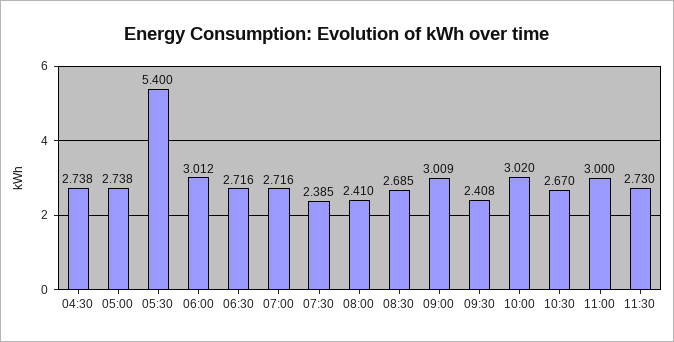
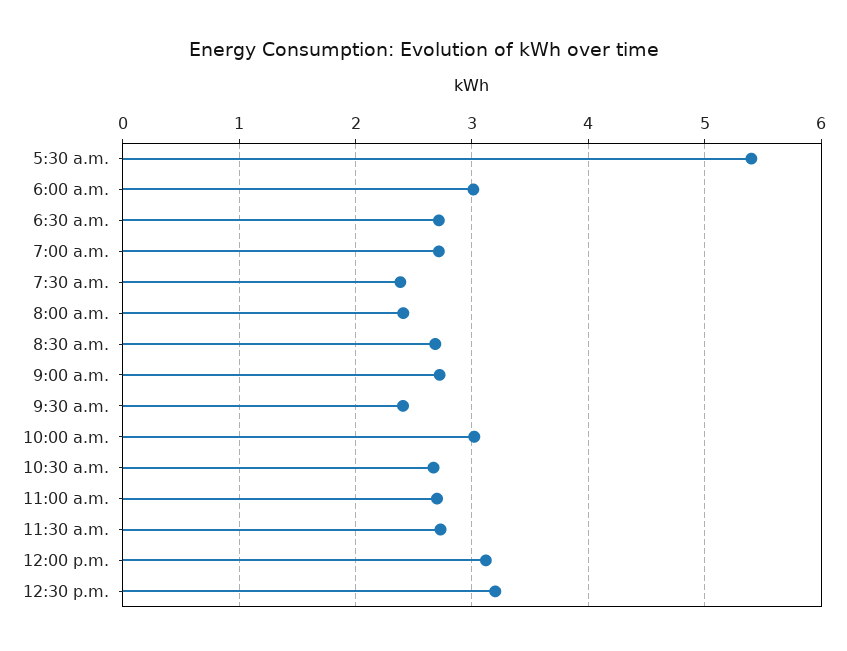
04:30: 2.738 -> none
05:00: 2.738 -> none
09:00: 3.009 -> 2.7
11:00: 3 -> 2.7
12:00 p.m.: none -> 3.1
12:30 p.m.: none -> 3.2

